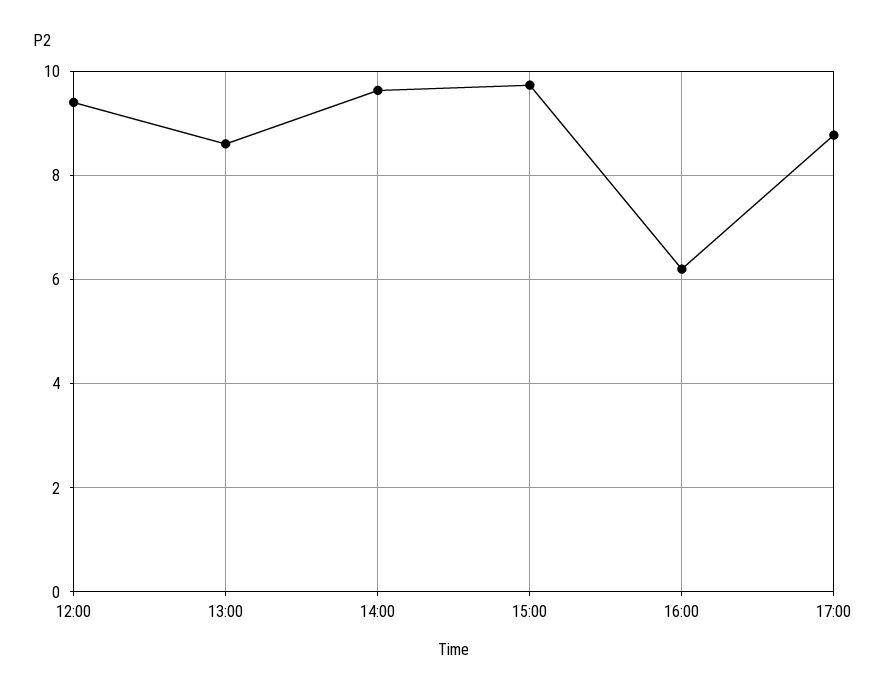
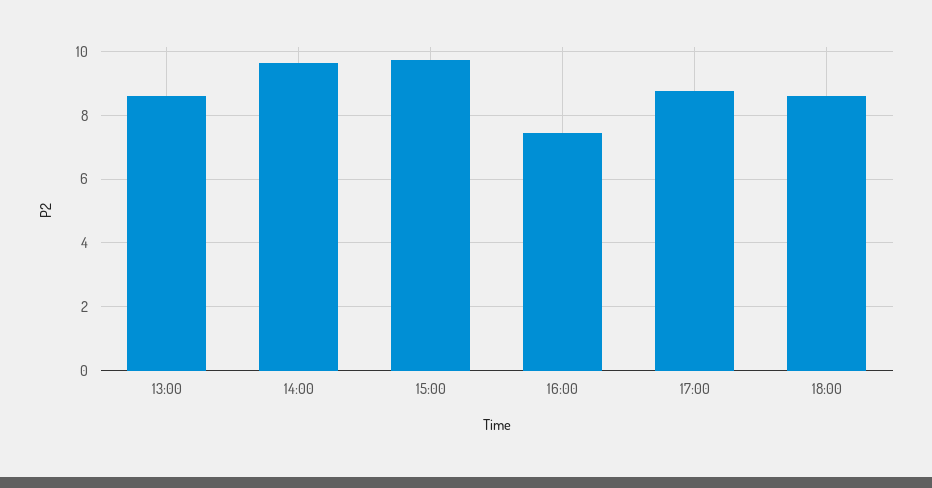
12:00: 9.4 -> none
16:00: 6.2 -> 7.4
18:00: none -> 8.6

